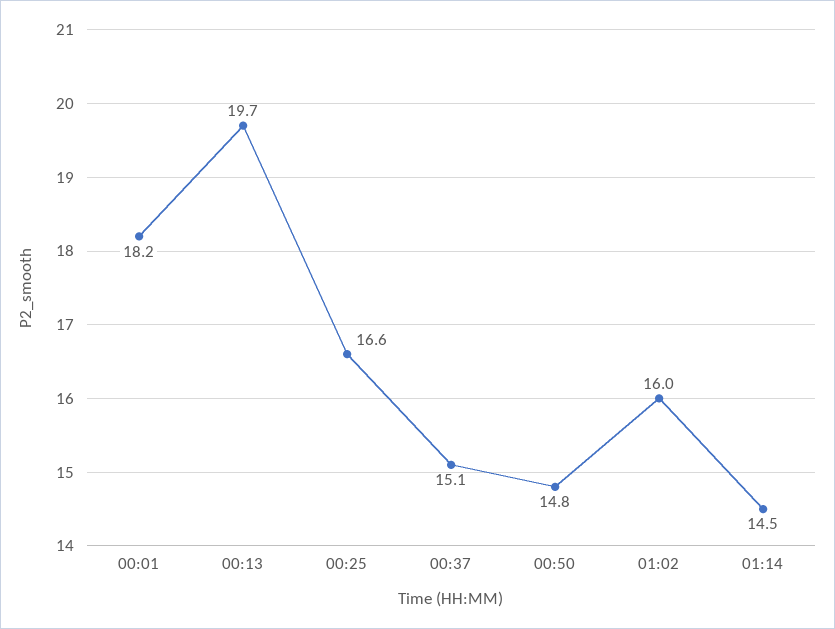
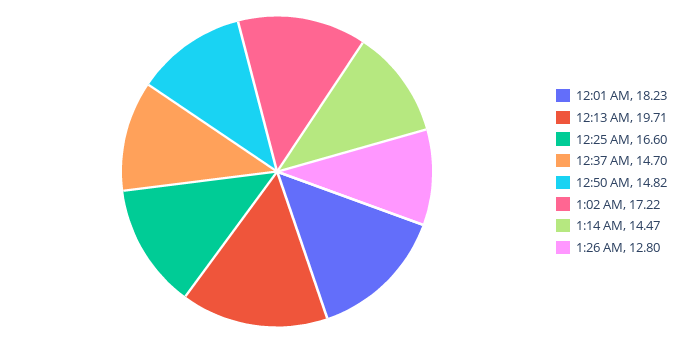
00:37: 15.1 -> 14.7
01:02: 16 -> 17.22
1:26 AM: none -> 12.8

